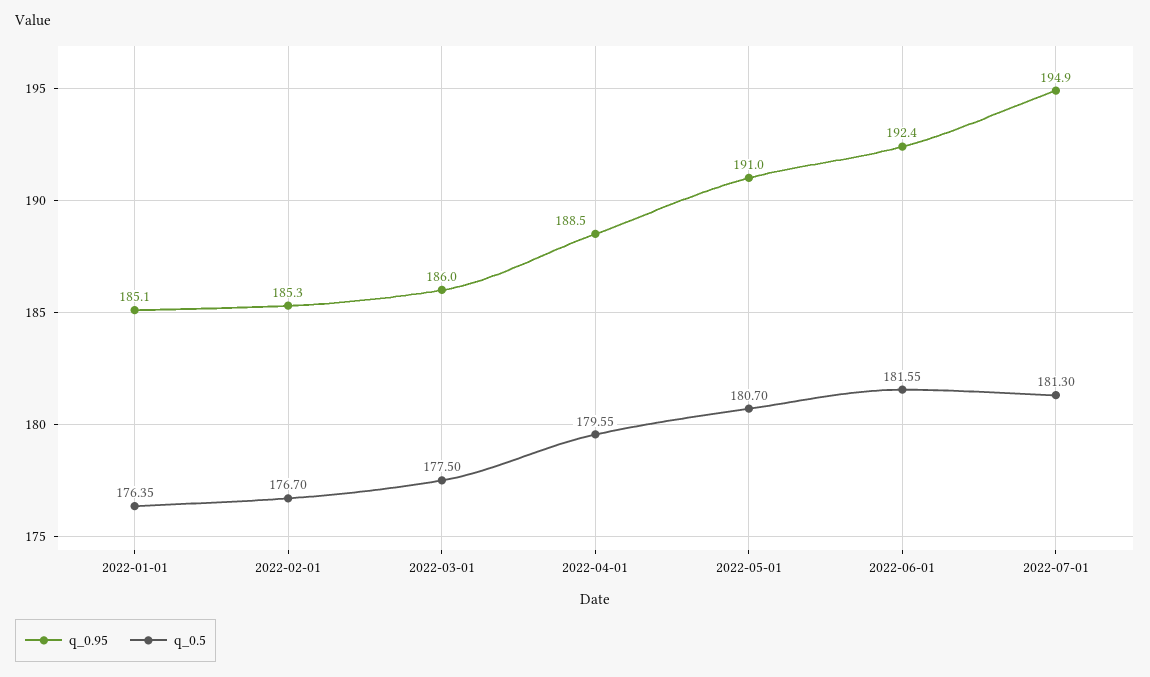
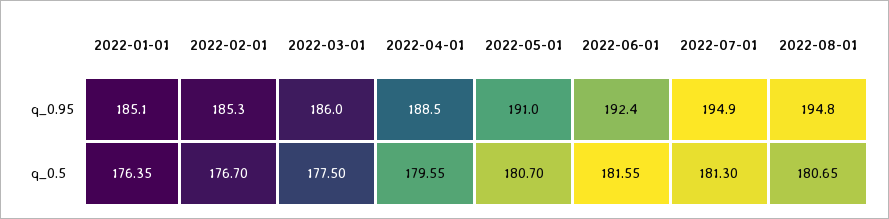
q_0.95, 2022-08-01: none -> 194.8
q_0.5, 2022-08-01: none -> 180.65

